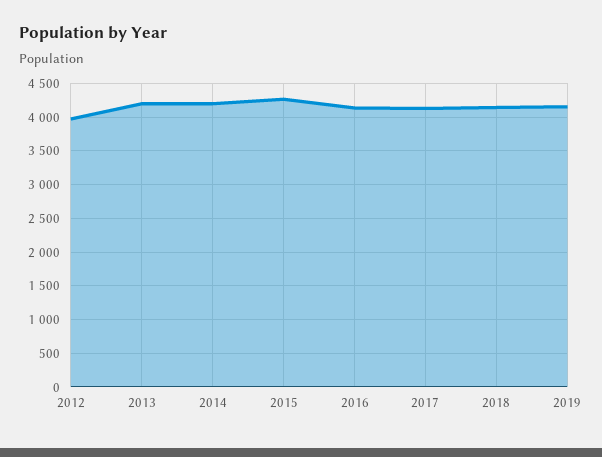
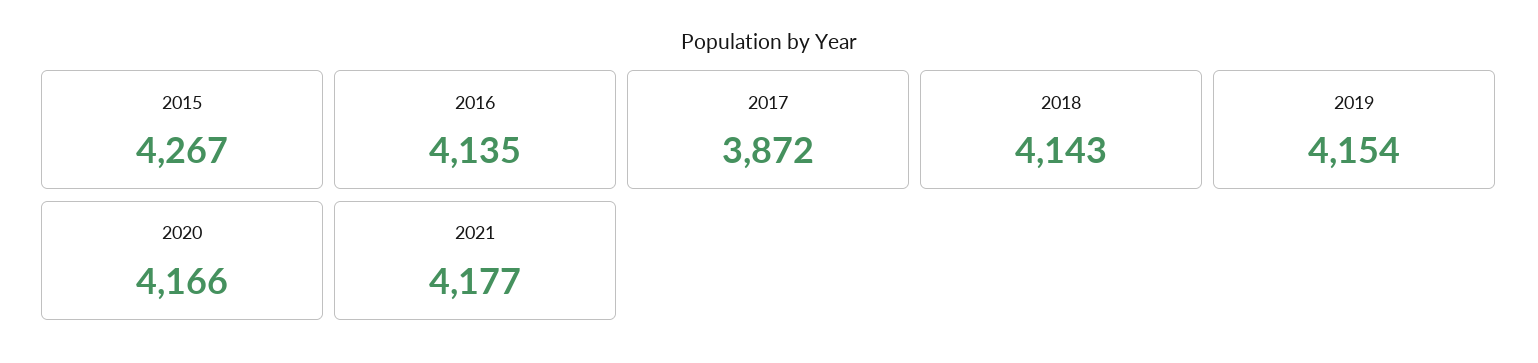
2012: 4000 -> none
2013: 4200 -> none
2014: 4200 -> none
2017: 4100 -> 3872
2020: none -> 4166
2021: none -> 4177

